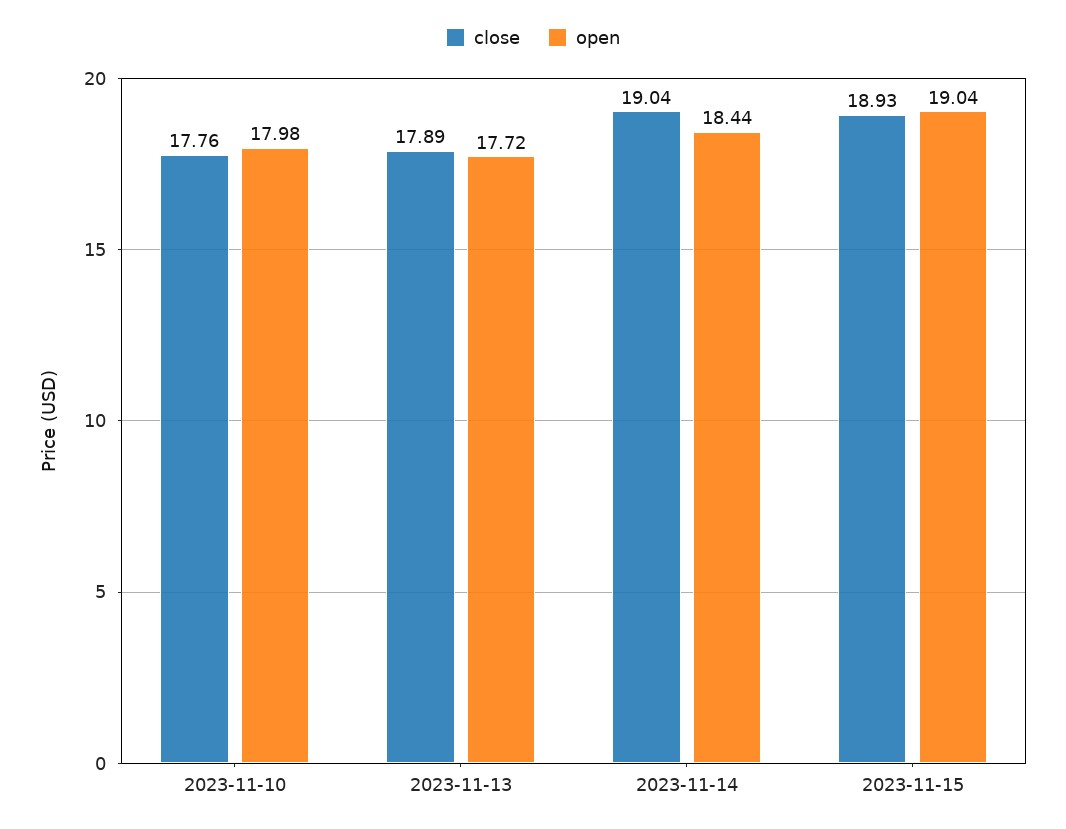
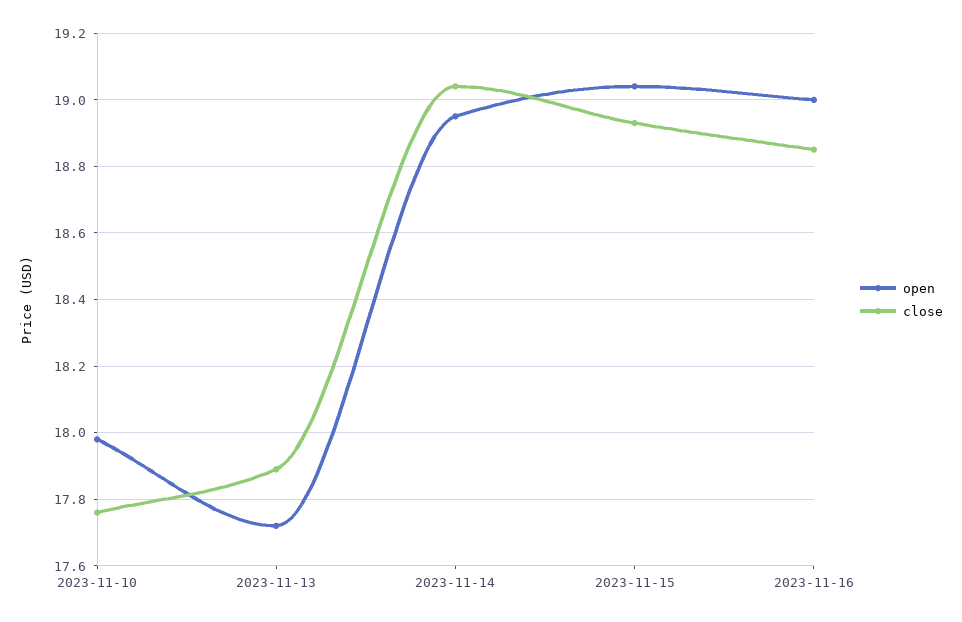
open, 2023-11-14: 18.44 -> 18.95
open, 2023-11-16: none -> 19
close, 2023-11-16: none -> 18.85

